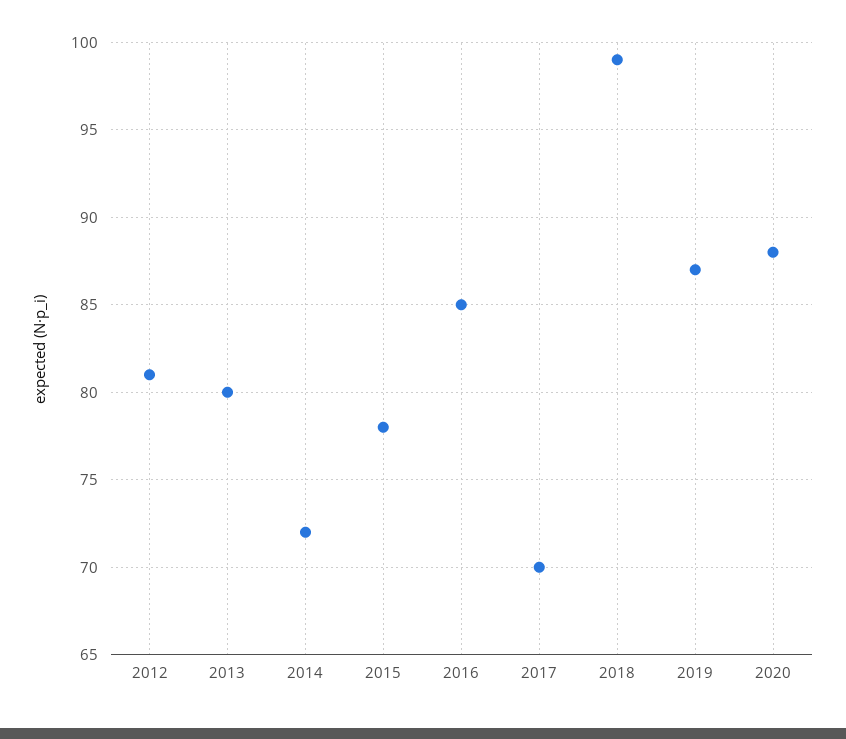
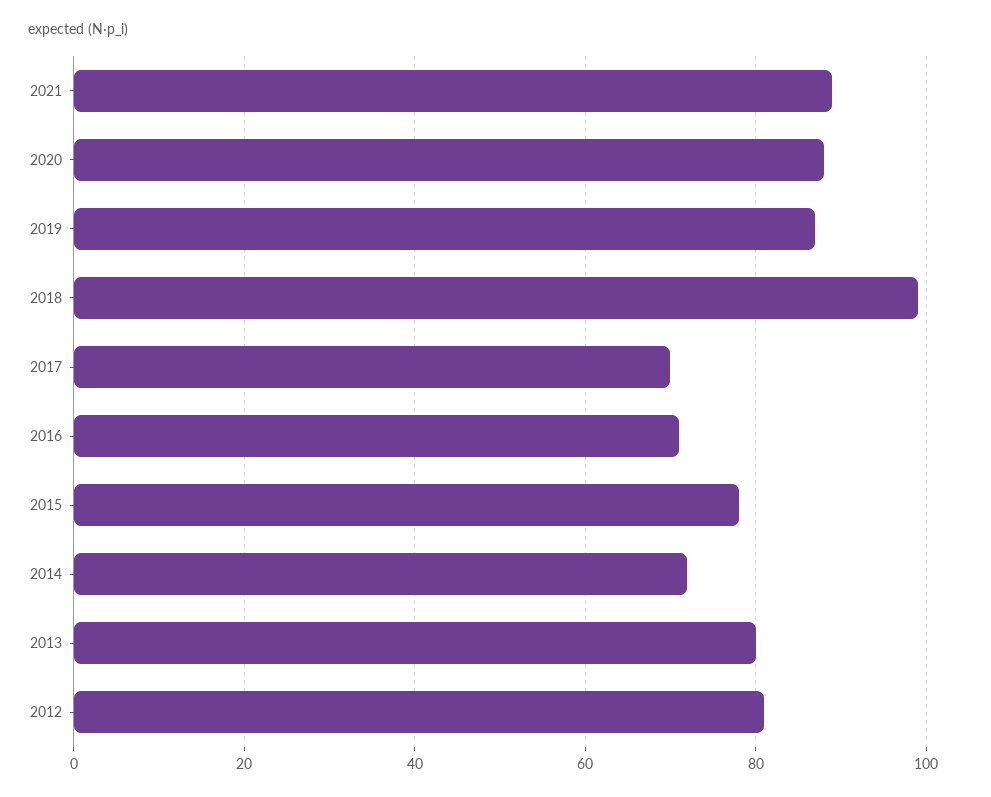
2016: 85 -> 70
2021: none -> 90

